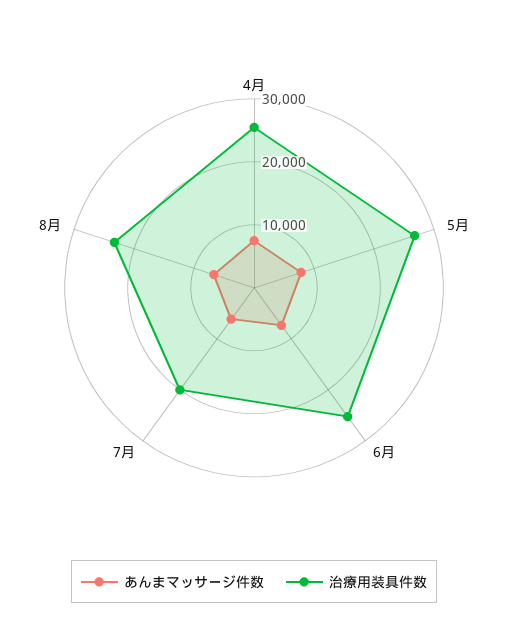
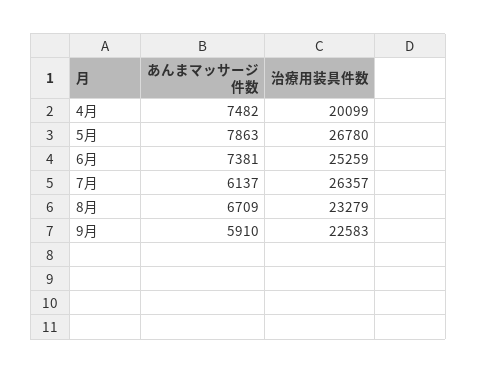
治療用装具件数, 4月: 26000 -> 20099
治療用装具件数, 7月: 20000 -> 26357
あんまマッサージ件数, 9月: none -> 5910
治療用装具件数, 9月: none -> 22583

